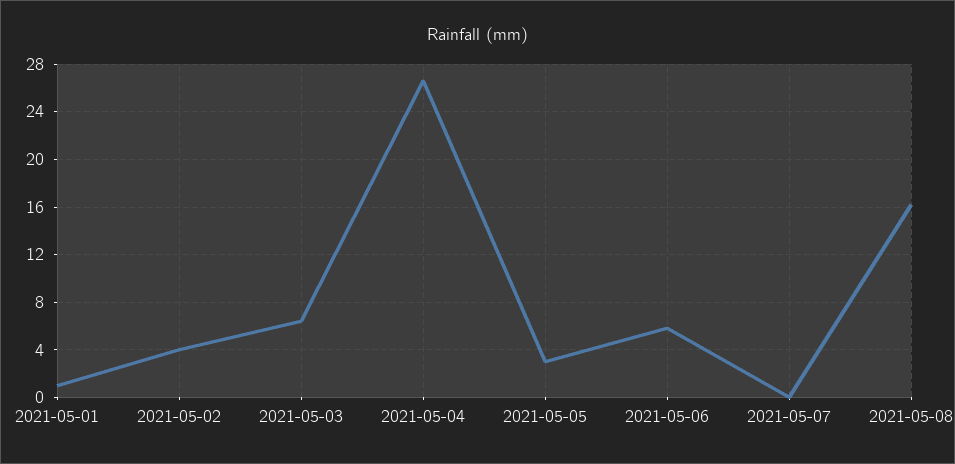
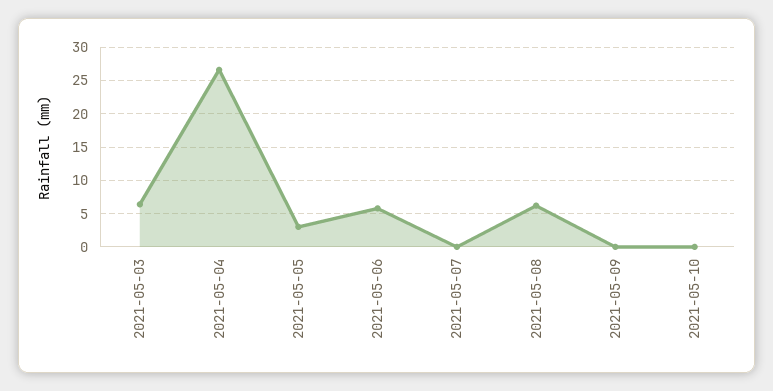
2021-05-01: 1 -> none
2021-05-02: 4 -> none
2021-05-08: 16 -> 6
2021-05-09: none -> 0
2021-05-10: none -> 0

